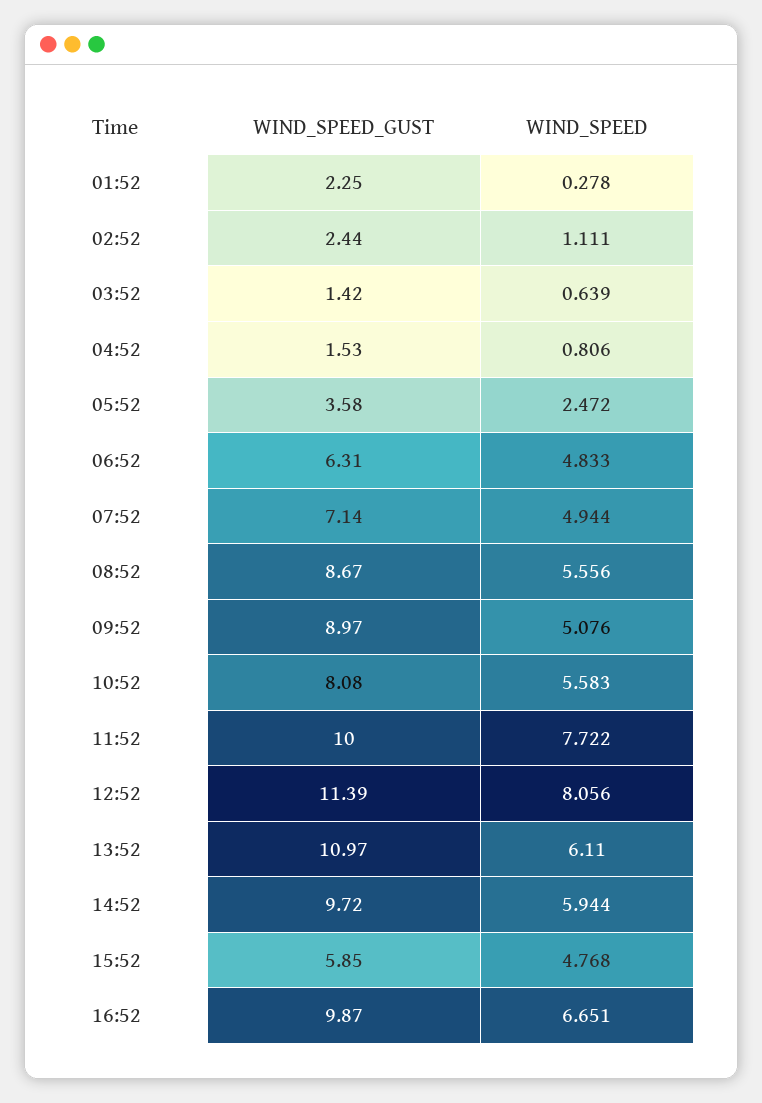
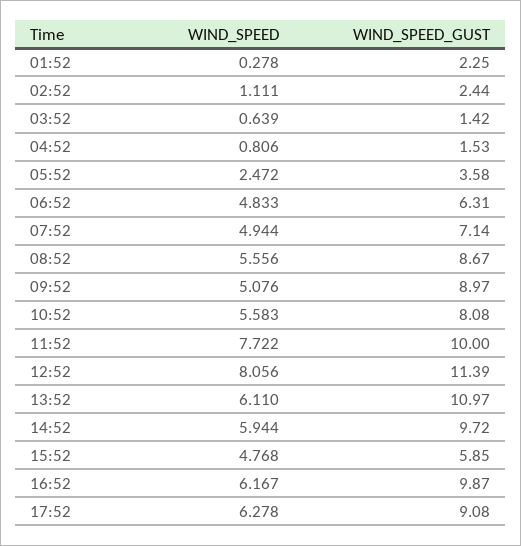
WIND_SPEED, 16:52: 6.651 -> 6.167
WIND_SPEED, 17:52: none -> 6.278
WIND_SPEED_GUST, 17:52: none -> 9.08

